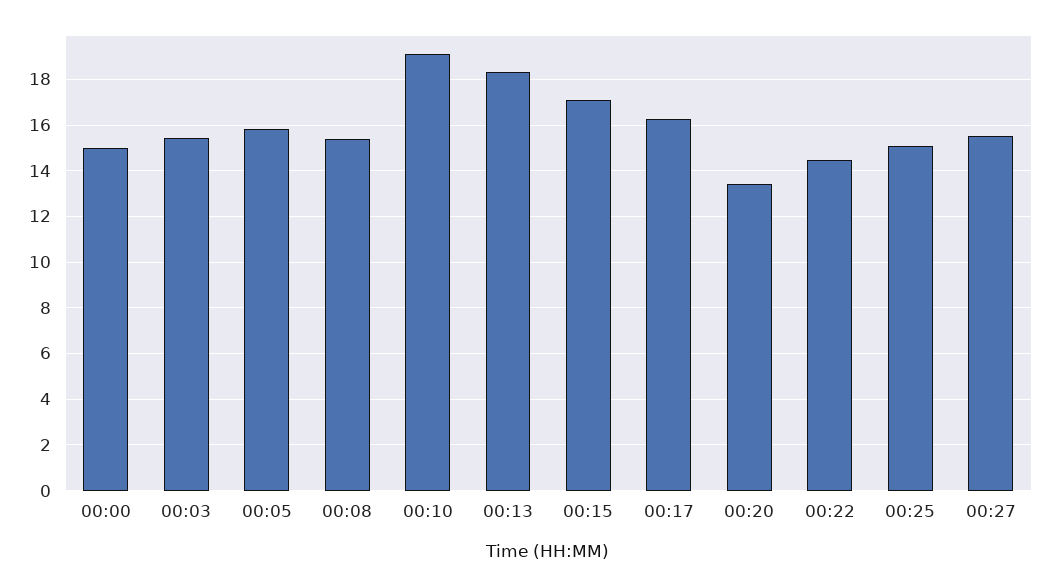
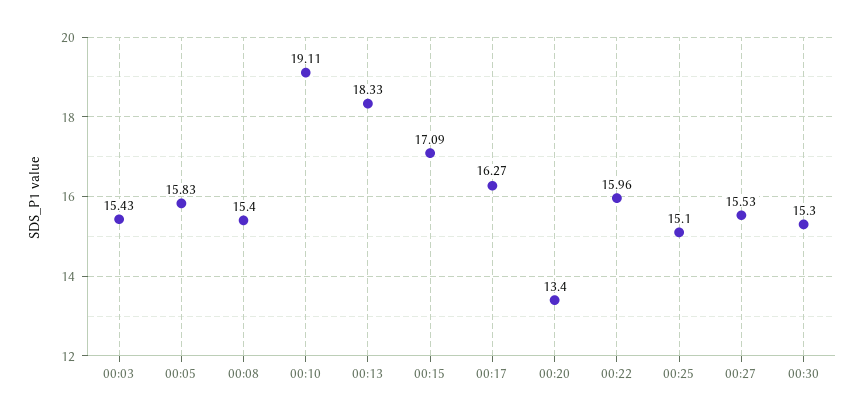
00:00: 15 -> none
00:22: 14.5 -> 15.96
00:30: none -> 15.3

